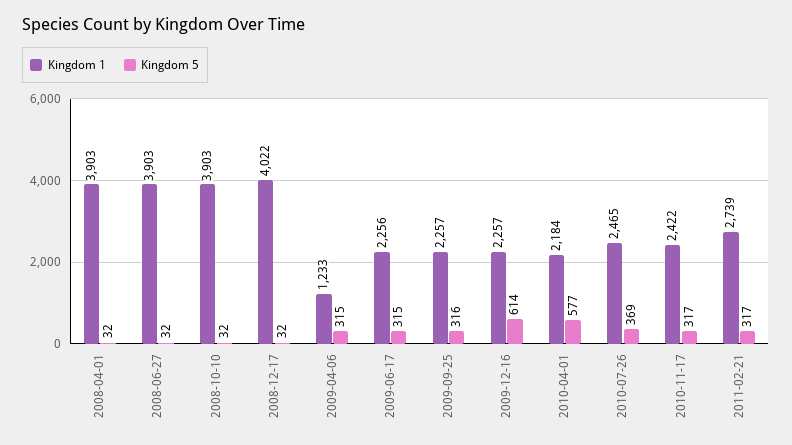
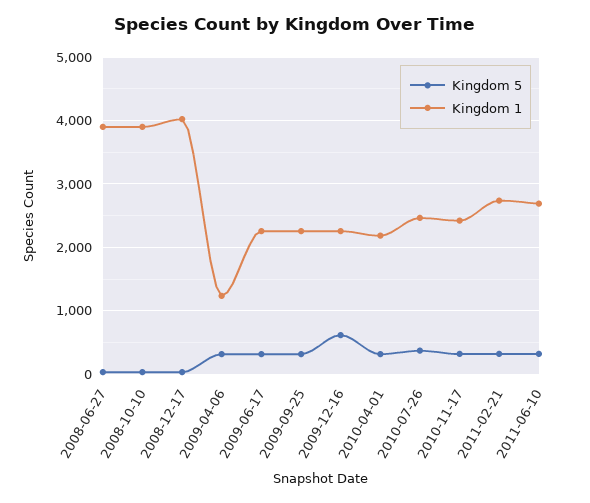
Kingdom 1, 2008-04-01: 3903 -> none
Kingdom 5, 2008-04-01: 32 -> none
Kingdom 5, 2010-04-01: 577 -> 300
Kingdom 5, 2011-06-10: none -> 300
Kingdom 1, 2011-06-10: none -> 2700

